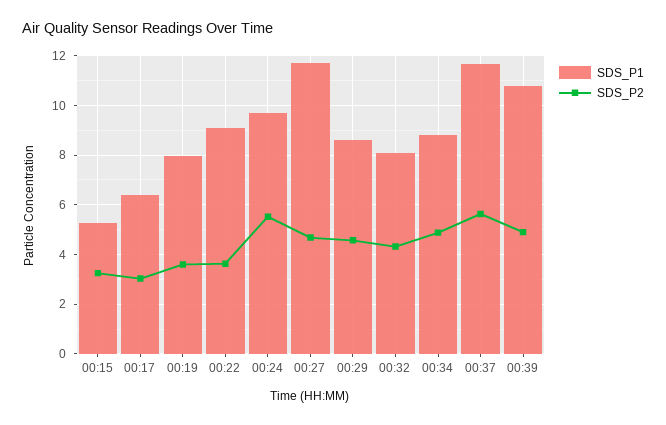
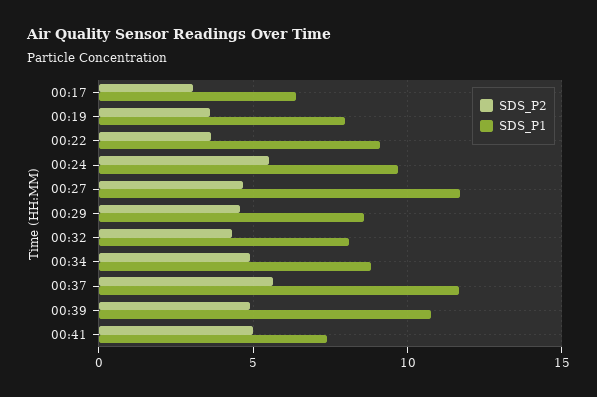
SDS_P1, 00:15: 5.25 -> none
SDS_P2, 00:15: 3.25 -> none
SDS_P2, 00:41: none -> 5
SDS_P1, 00:41: none -> 7.5

